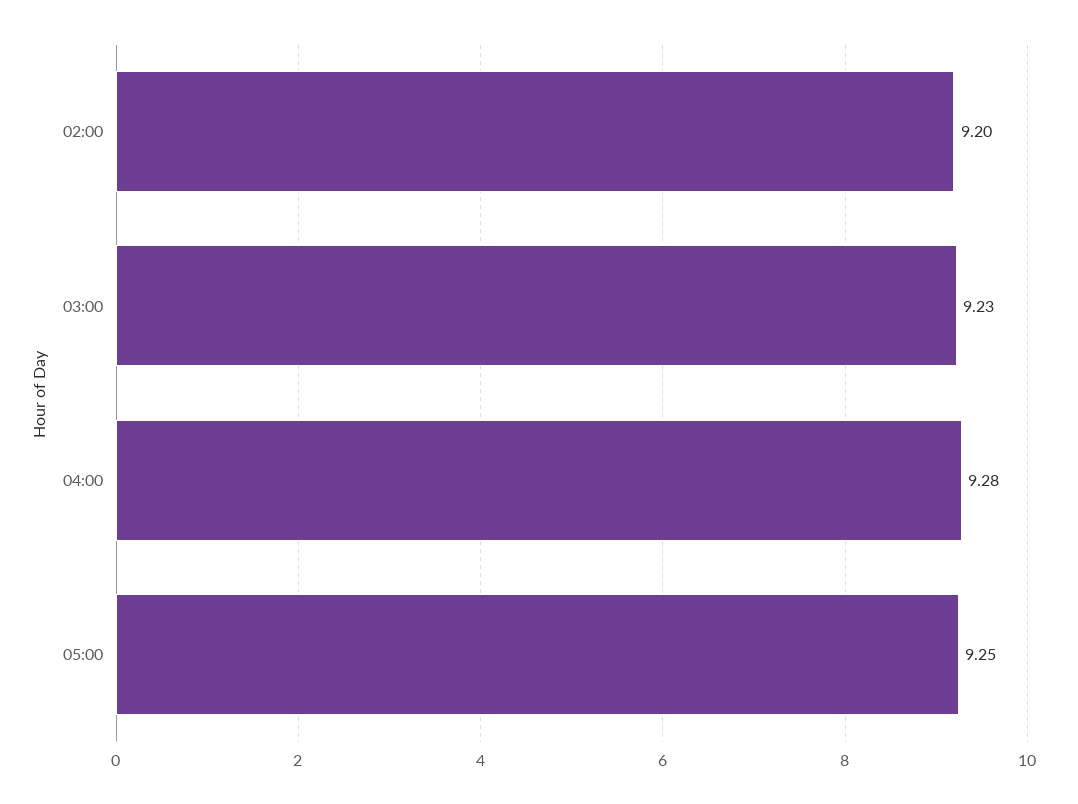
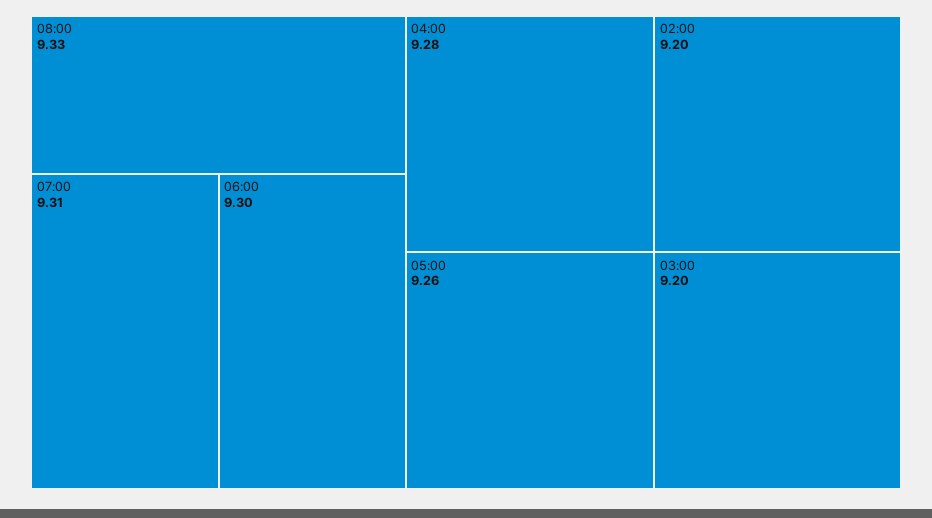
03:00: 9.23 -> 9.2
05:00: 9.25 -> 9.26
08:00: none -> 9.33
07:00: none -> 9.31
06:00: none -> 9.3

